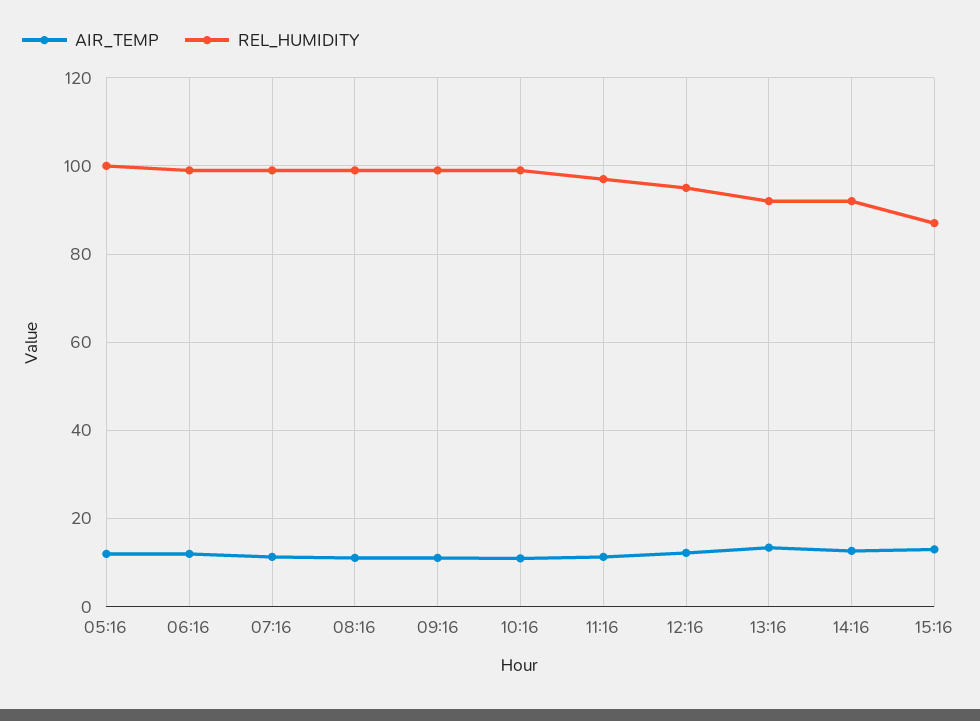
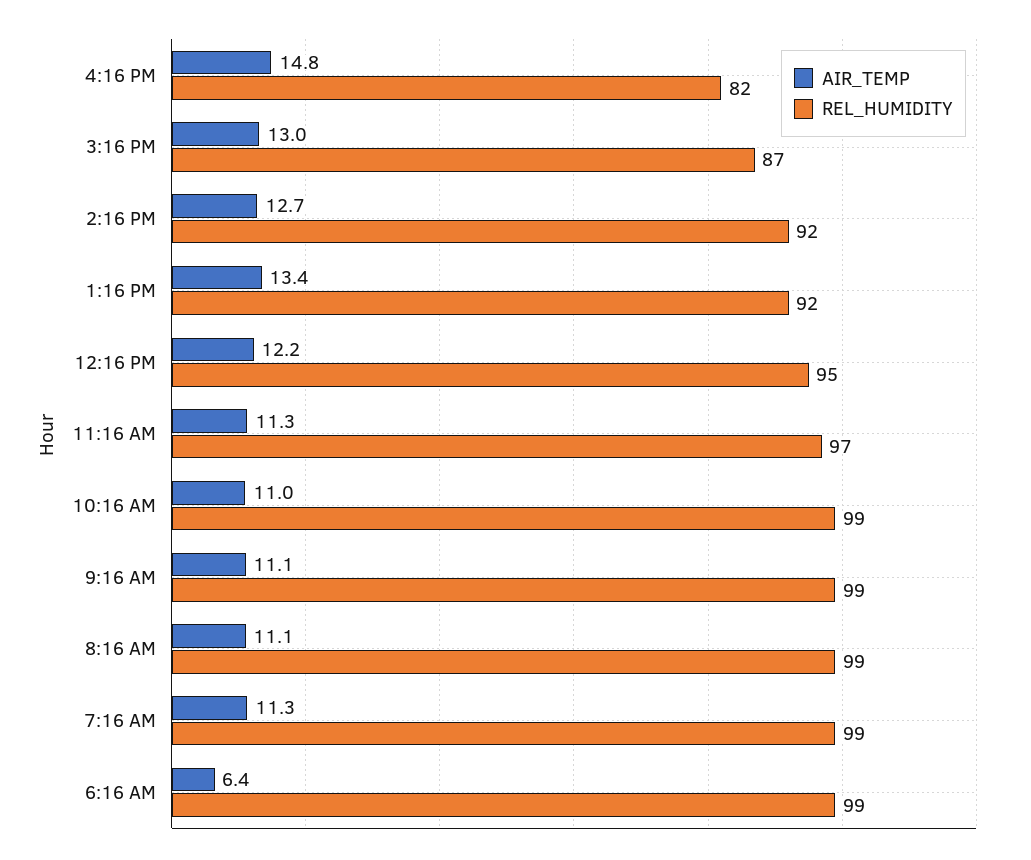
AIR_TEMP, 05:16: 12 -> none
REL_HUMIDITY, 05:16: 100 -> none
AIR_TEMP, 06:16: 12 -> 6.4
AIR_TEMP, 4:16 PM: none -> 14.8
REL_HUMIDITY, 4:16 PM: none -> 82

